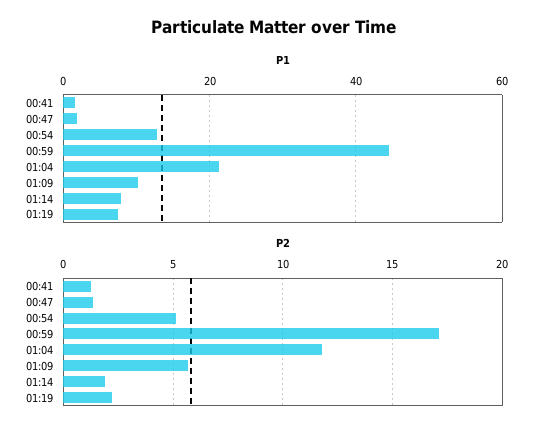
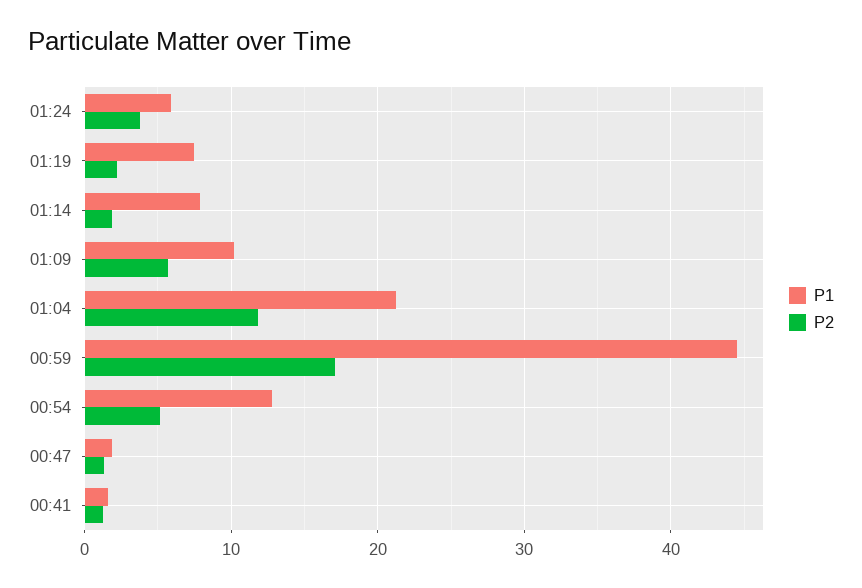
P1, 01:24: none -> 6
P2, 01:24: none -> 4

